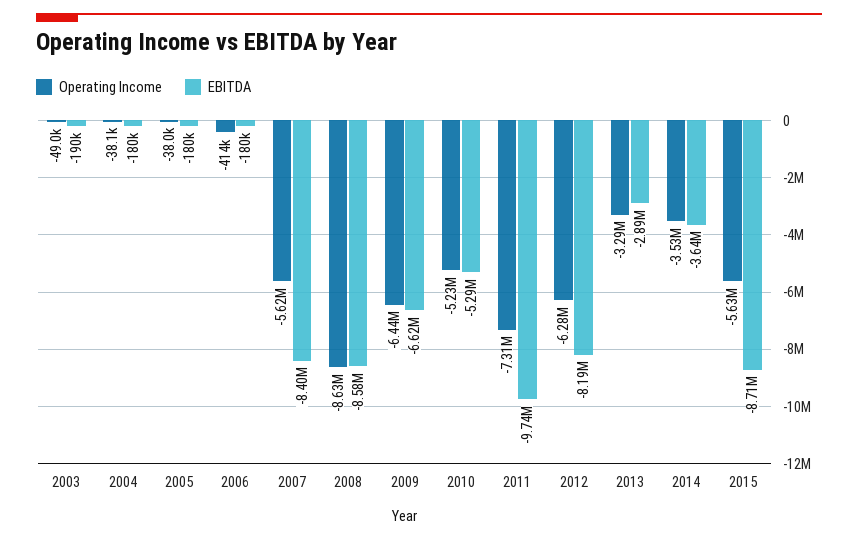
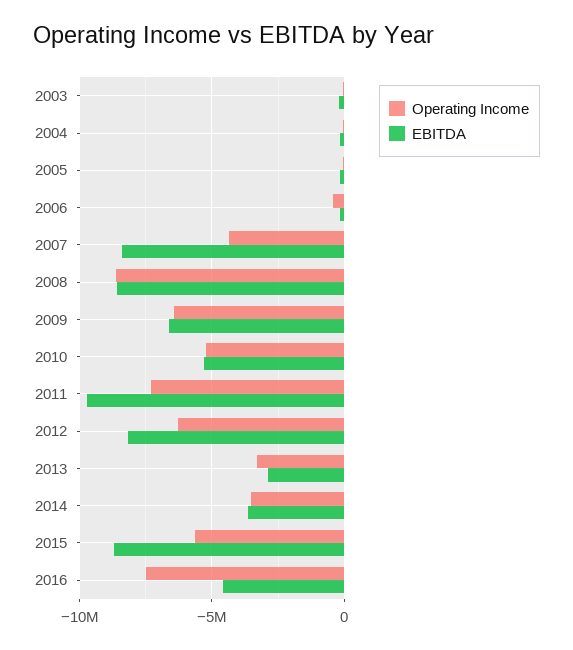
Operating Income, 2007: -5620000 -> -4500000
Operating Income, 2016: none -> -7500000
EBITDA, 2016: none -> -4500000

